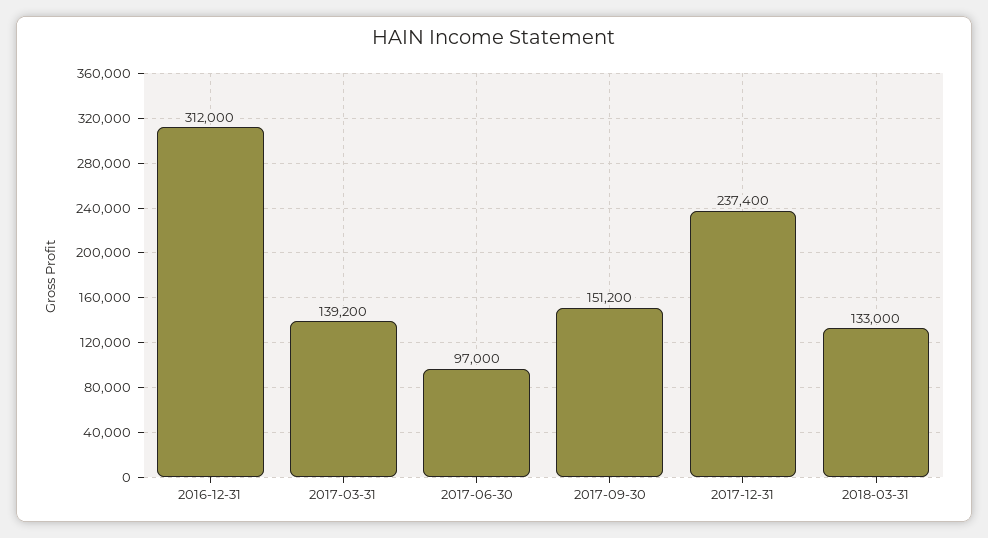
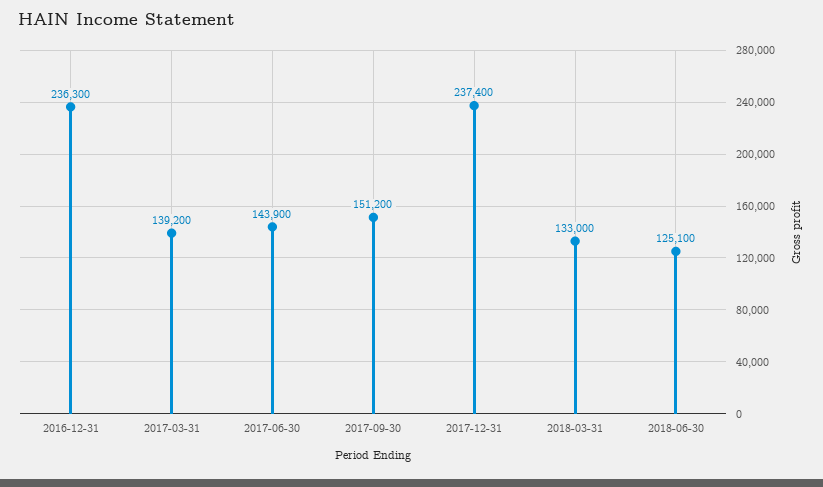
2016-12-31: 312000 -> 236300
2017-06-30: 97000 -> 143900
2018-06-30: none -> 125100

